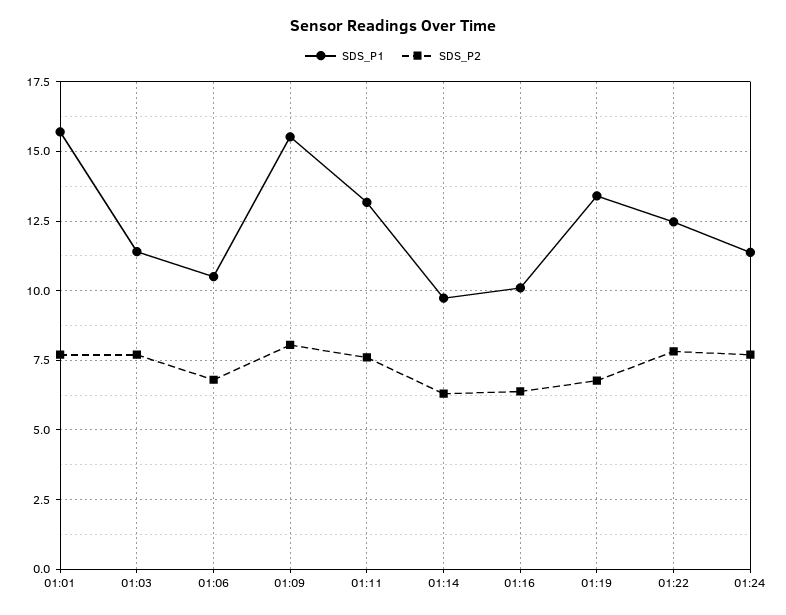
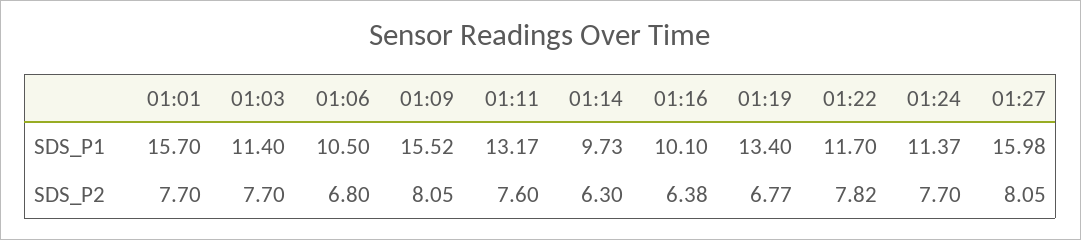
SDS_P1, 01:22: 12.5 -> 11.7
SDS_P1, 01:27: none -> 15.98
SDS_P2, 01:27: none -> 8.05

